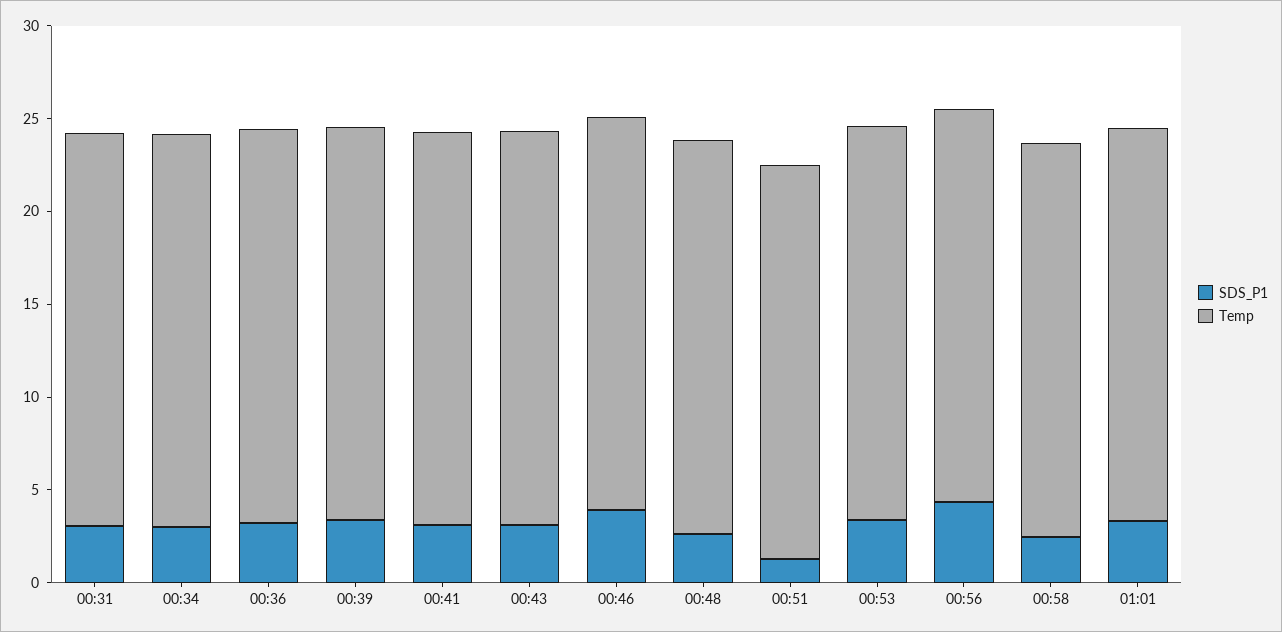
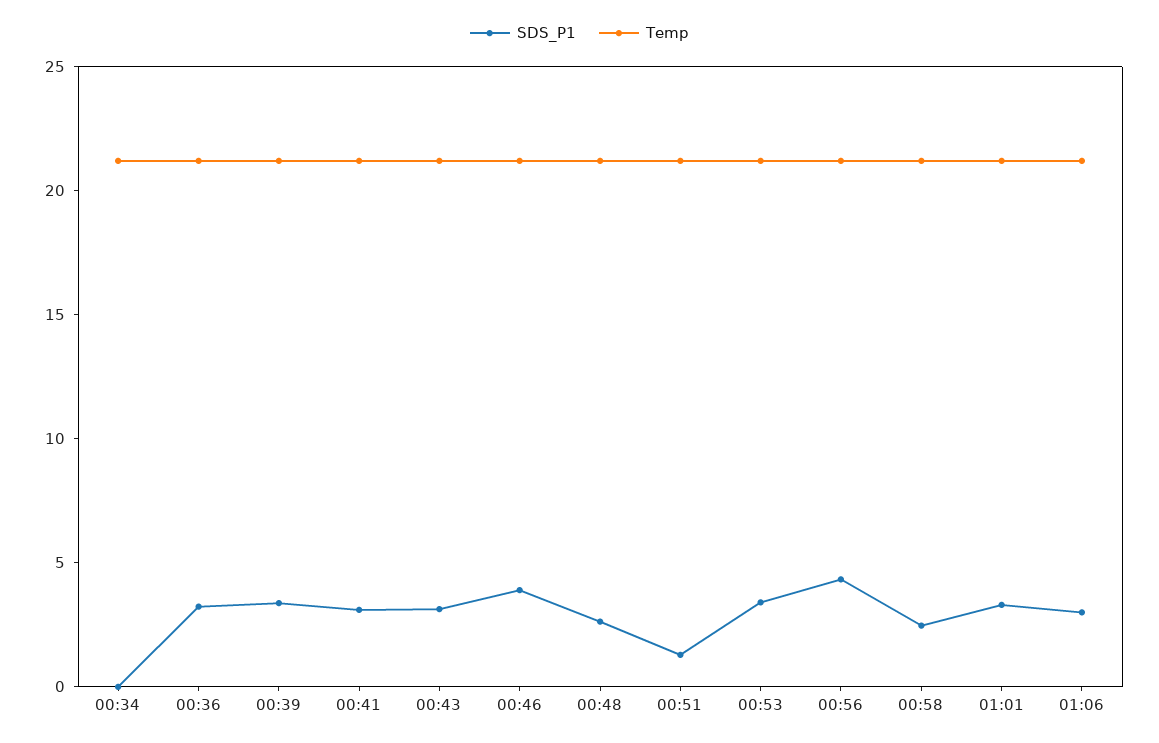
SDS_P1, 00:31: 3 -> none
Temp, 00:31: 21 -> none
SDS_P1, 00:34: 3 -> 0
SDS_P1, 01:06: none -> 3
Temp, 01:06: none -> 21

